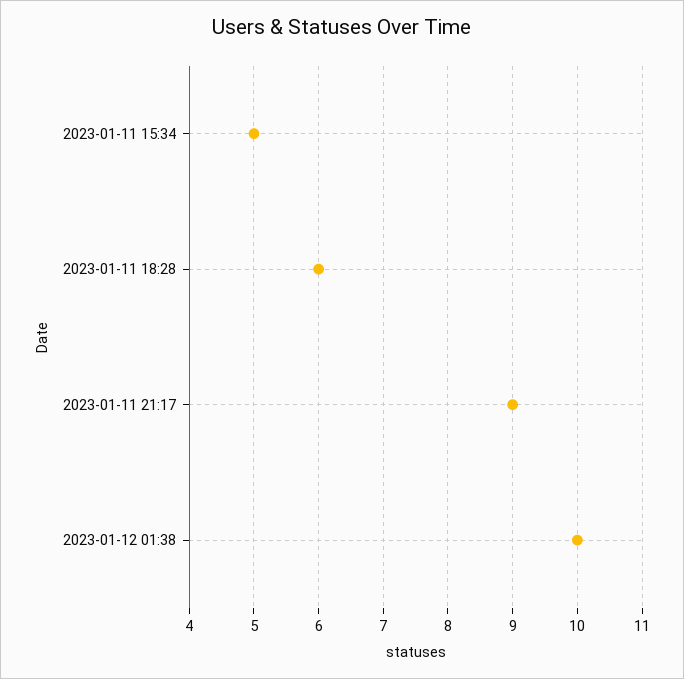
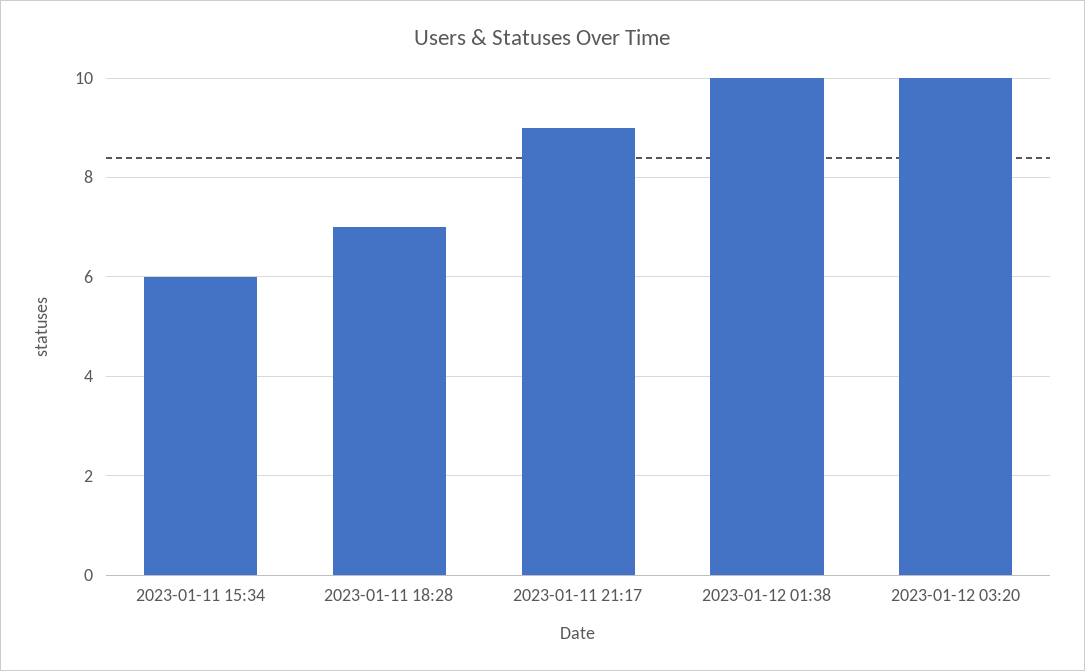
2023-01-11 15:34: 5 -> 6
2023-01-11 18:28: 6 -> 7
2023-01-12 03:20: none -> 10

